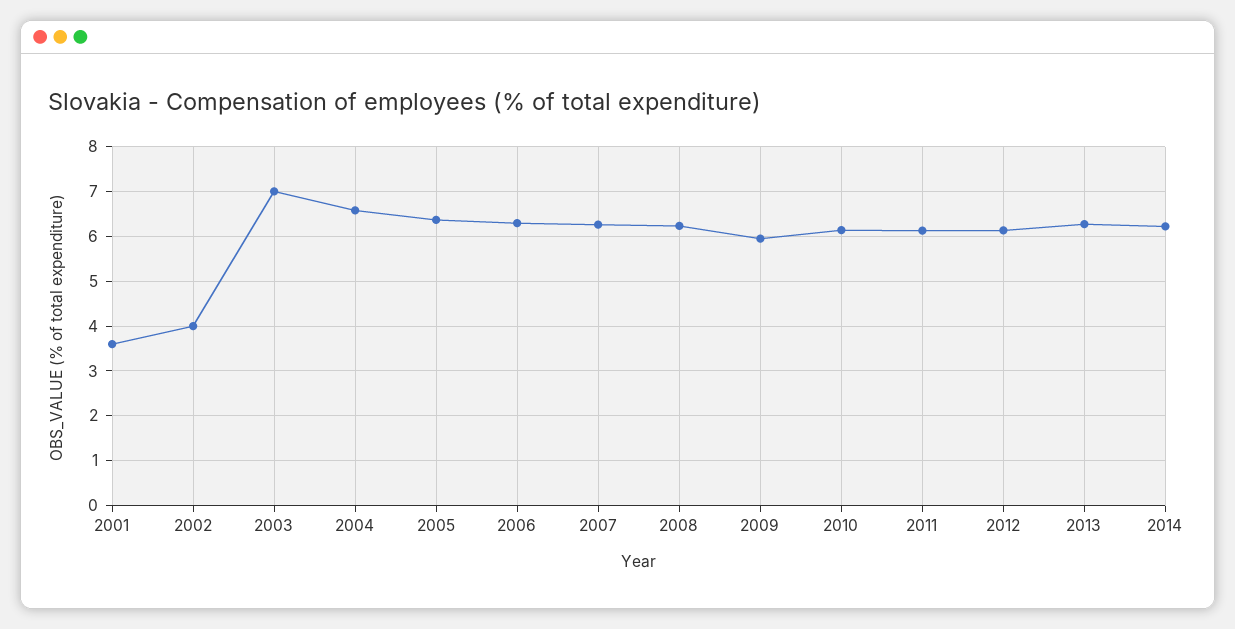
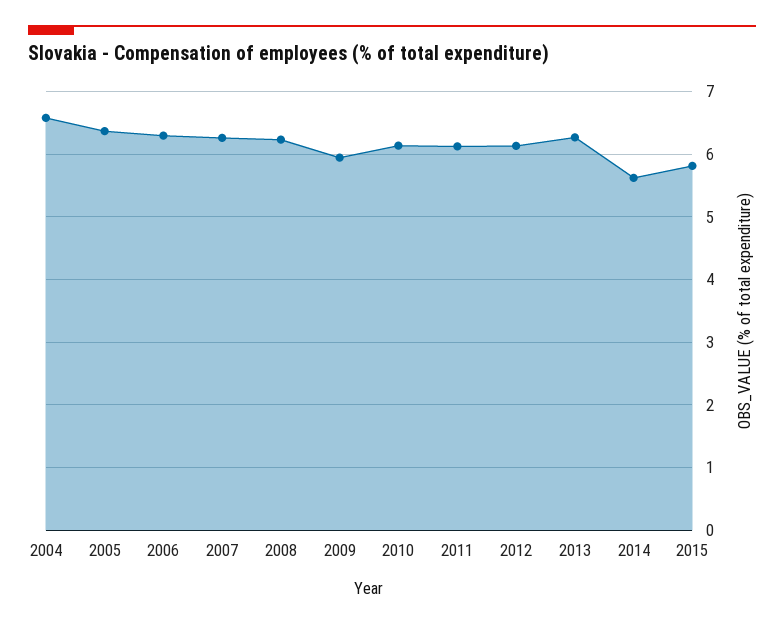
2001: 3.6 -> none
2002: 4 -> none
2003: 7 -> none
2014: 6.2 -> 5.6
2015: none -> 5.8

